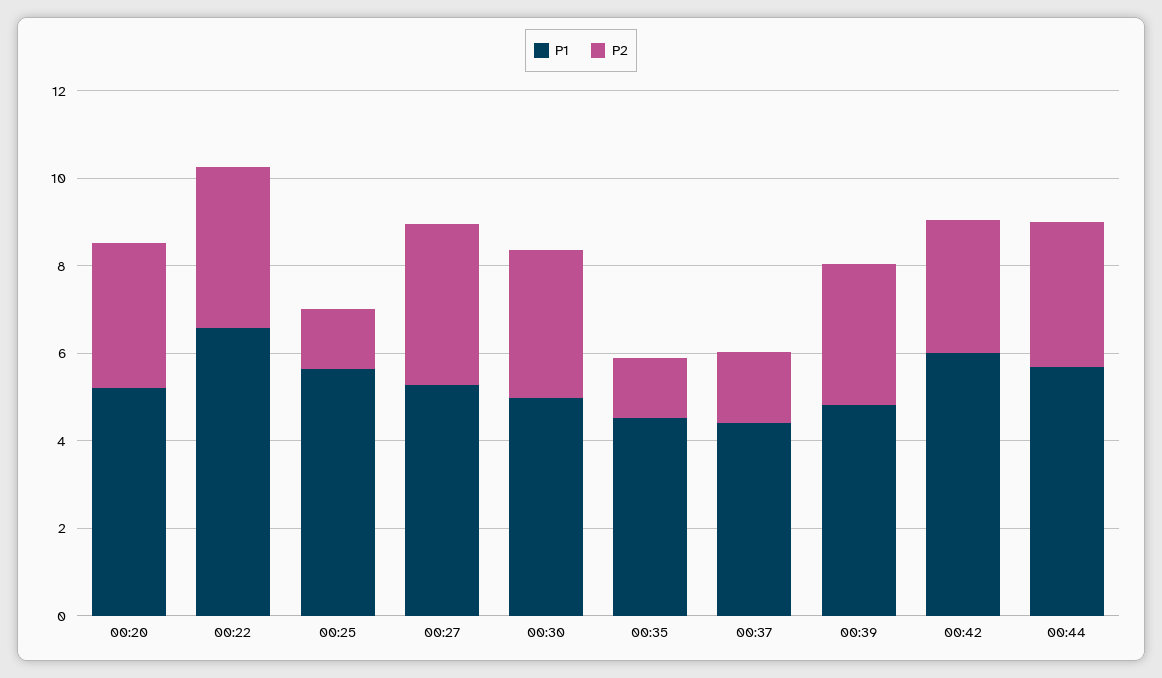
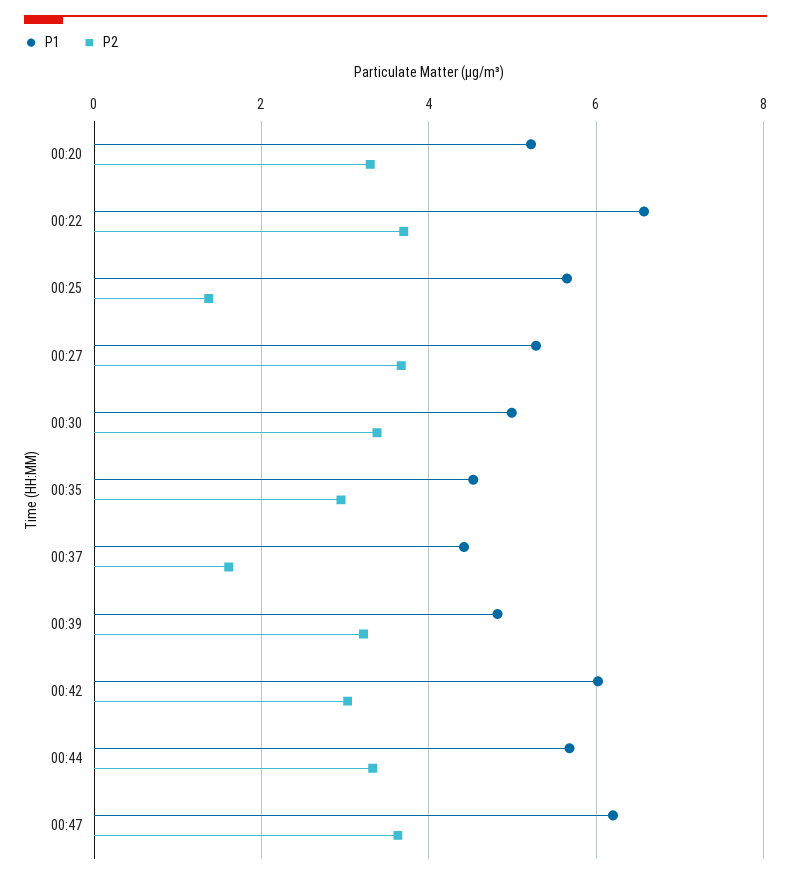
P2, 00:35: 1.5 -> 3
P1, 00:47: none -> 6.2
P2, 00:47: none -> 3.6

